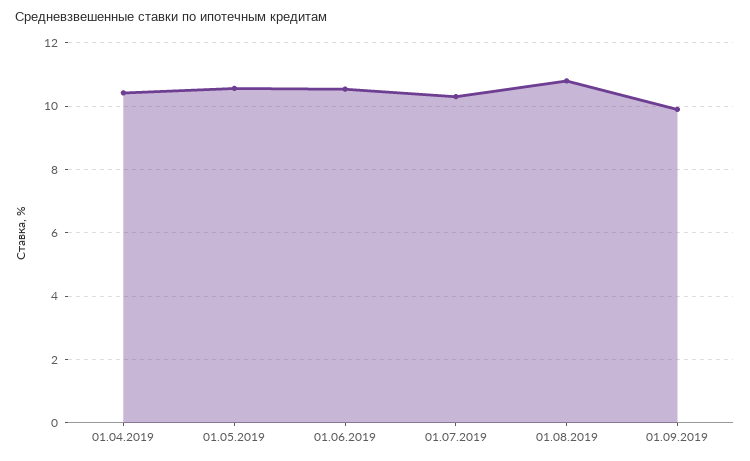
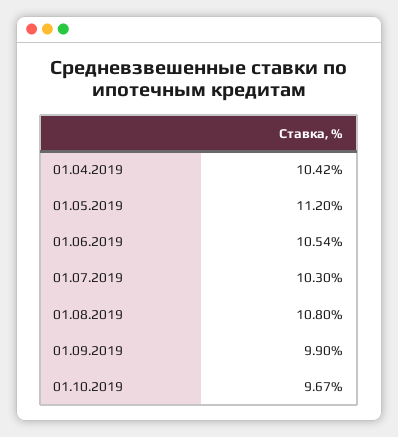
01.05.2019: 10.6 -> 11.2
01.10.2019: none -> 9.67

